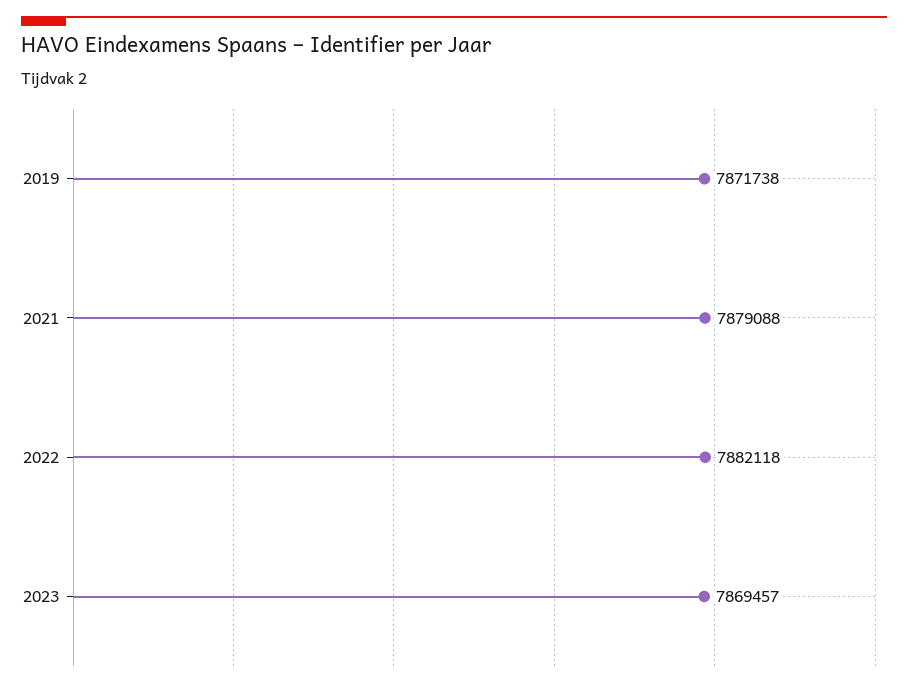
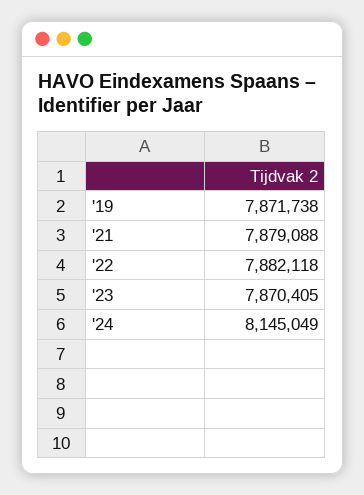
2023: 7869457 -> 7870405
'24: none -> 8145049

